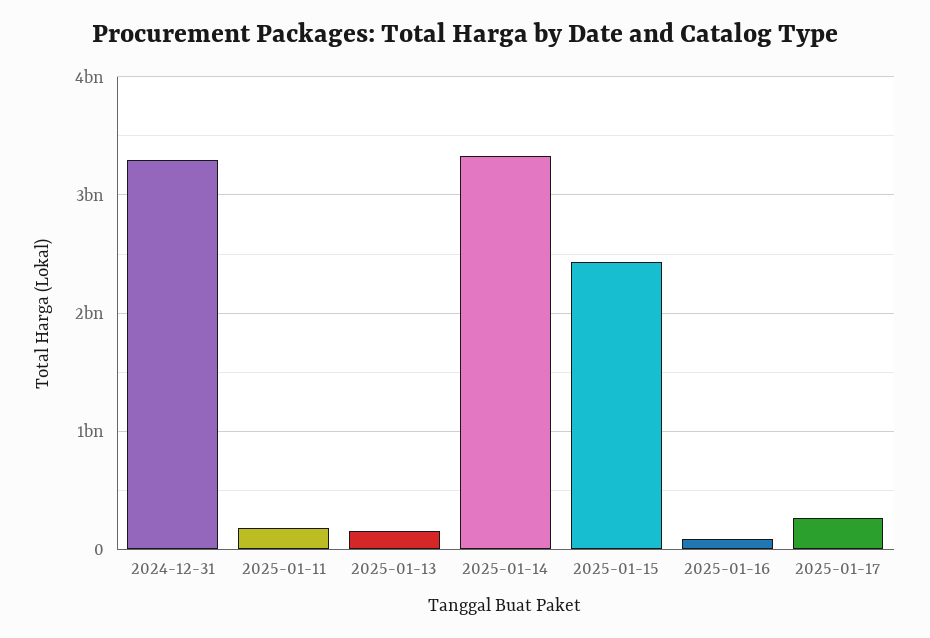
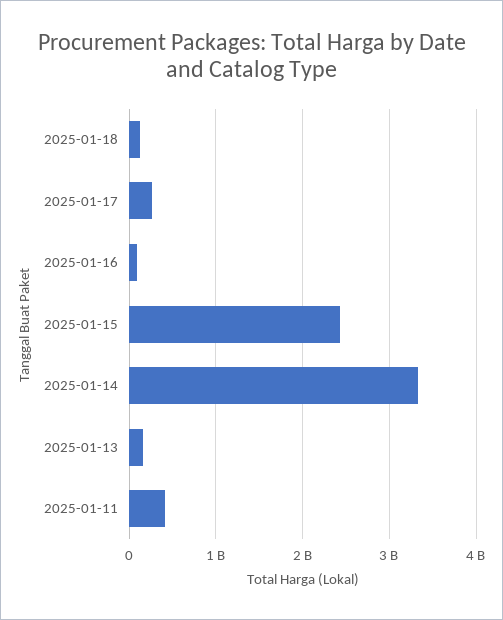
2024-12-31: 3300000000 -> none
2025-01-11: 200000000 -> 400000000
2025-01-18: none -> 100000000

